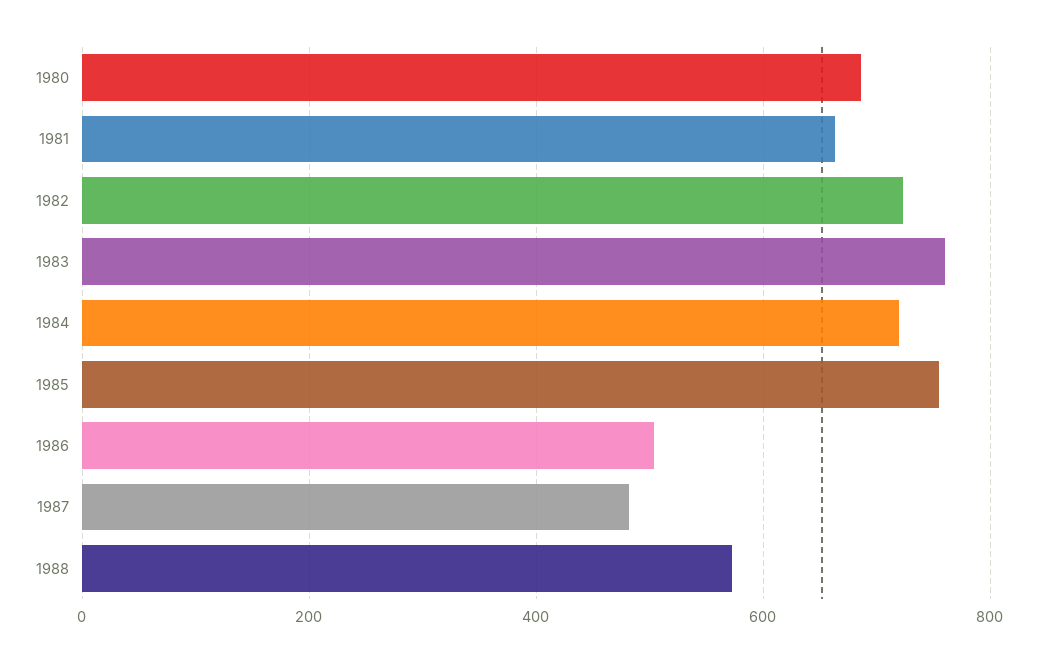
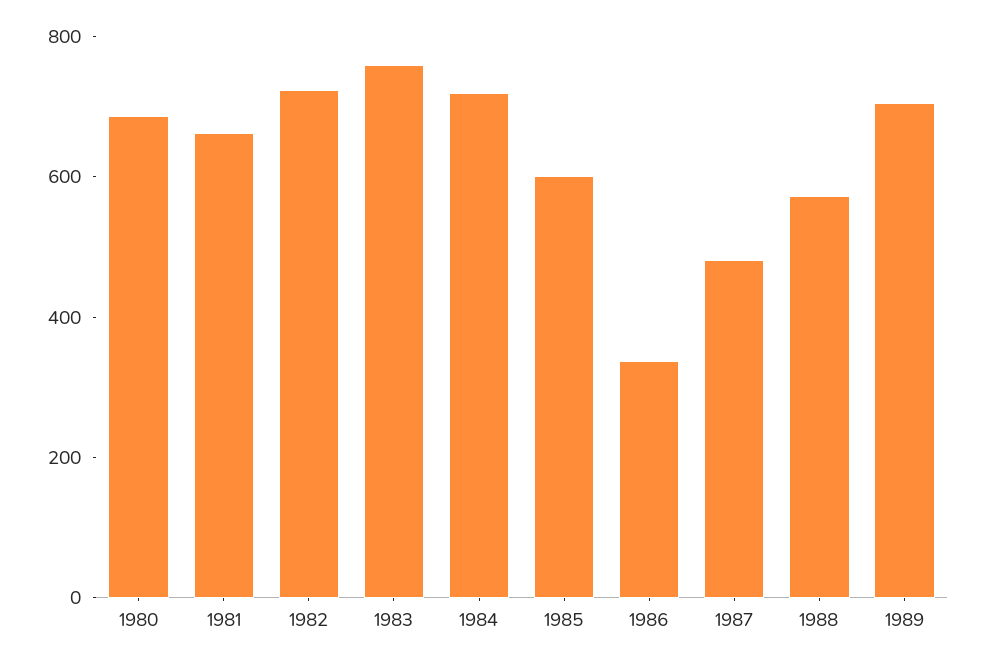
1985: 760 -> 600
1986: 500 -> 350
1989: none -> 700

